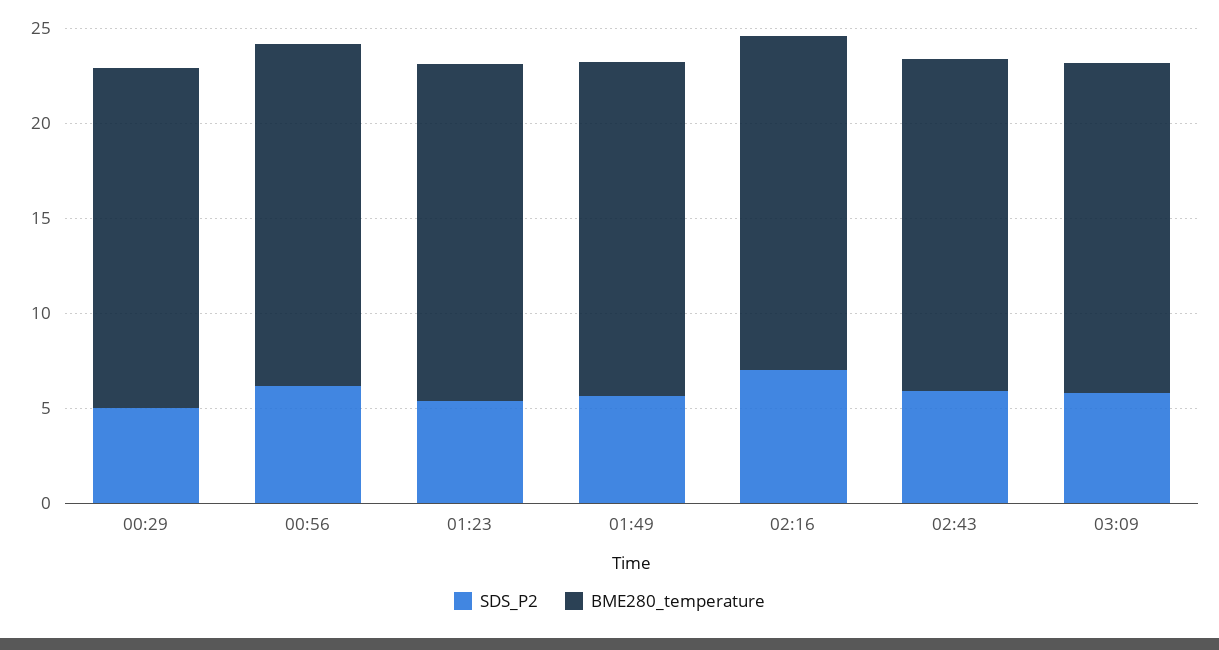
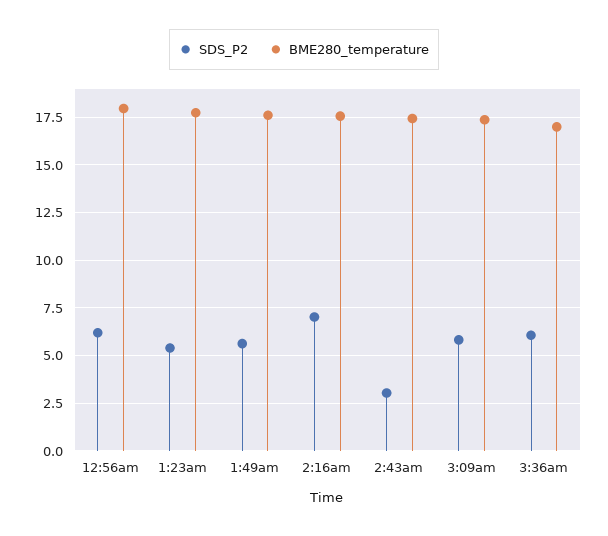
SDS_P2, 00:29: 5 -> none
BME280_temperature, 00:29: 18 -> none
SDS_P2, 02:43: 6 -> 3
SDS_P2, 3:36am: none -> 6
BME280_temperature, 3:36am: none -> 17

